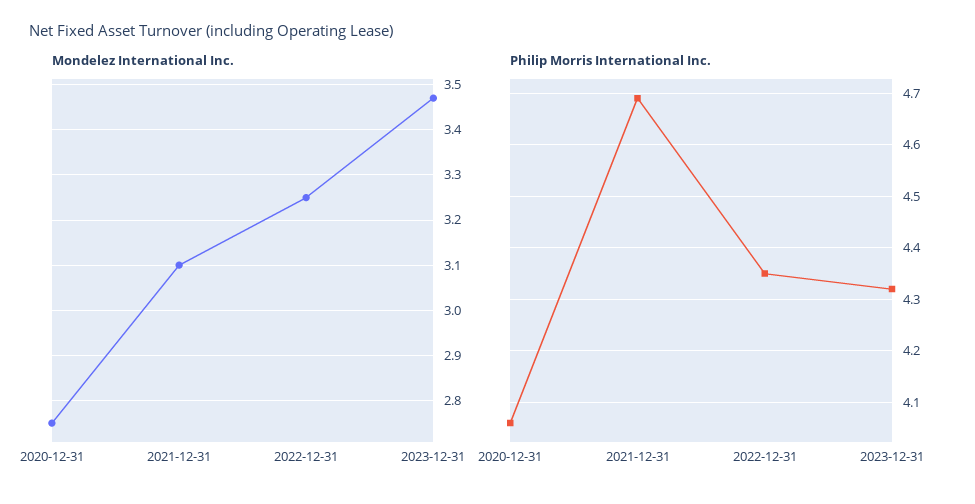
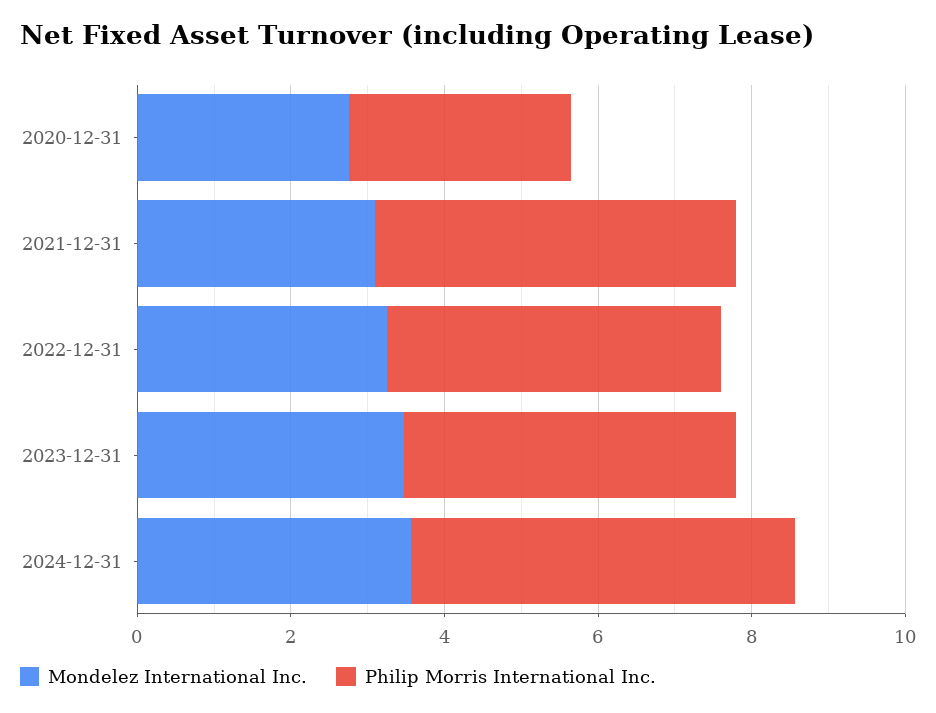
Philip Morris International Inc., 2020-12-31: 4.05 -> 3
Mondelez International Inc., 2024-12-31: none -> 3.5
Philip Morris International Inc., 2024-12-31: none -> 5

